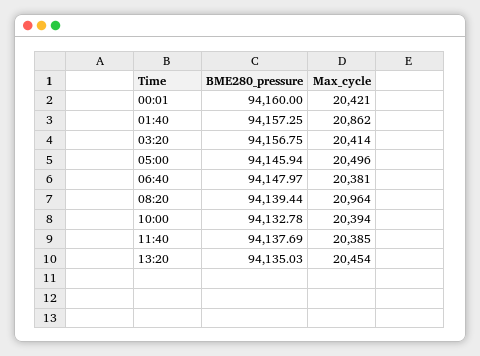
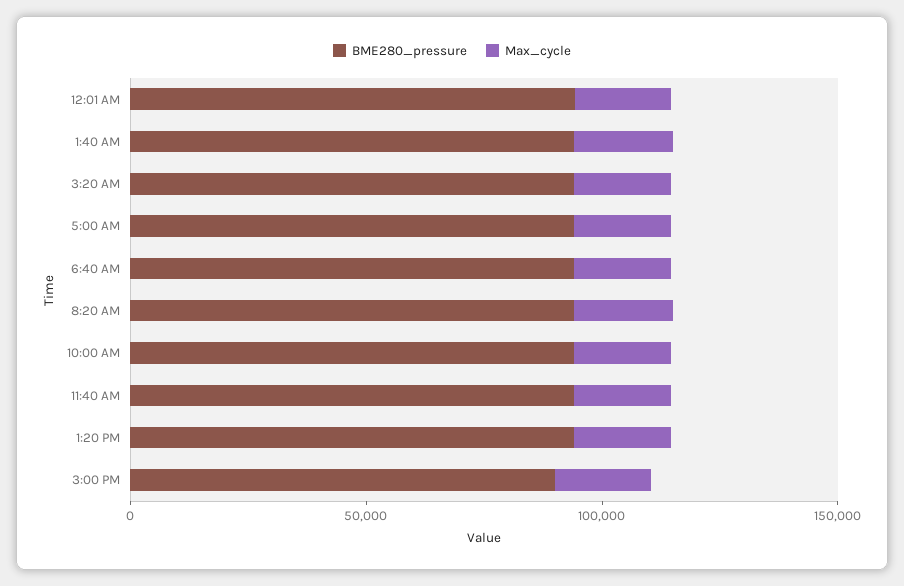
BME280_pressure, 3:00 PM: none -> 90000
Max_cycle, 3:00 PM: none -> 20000

